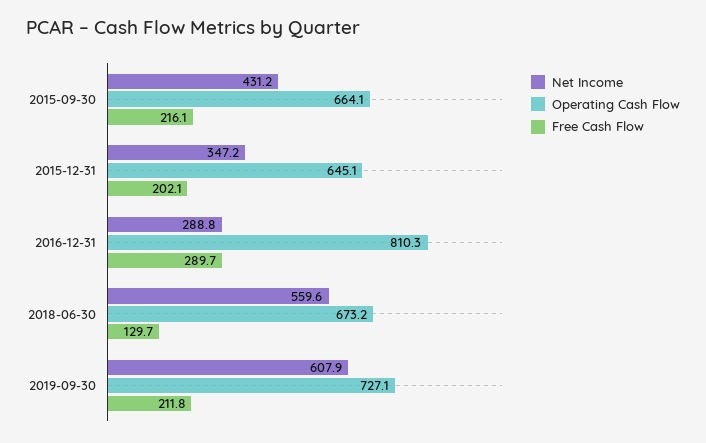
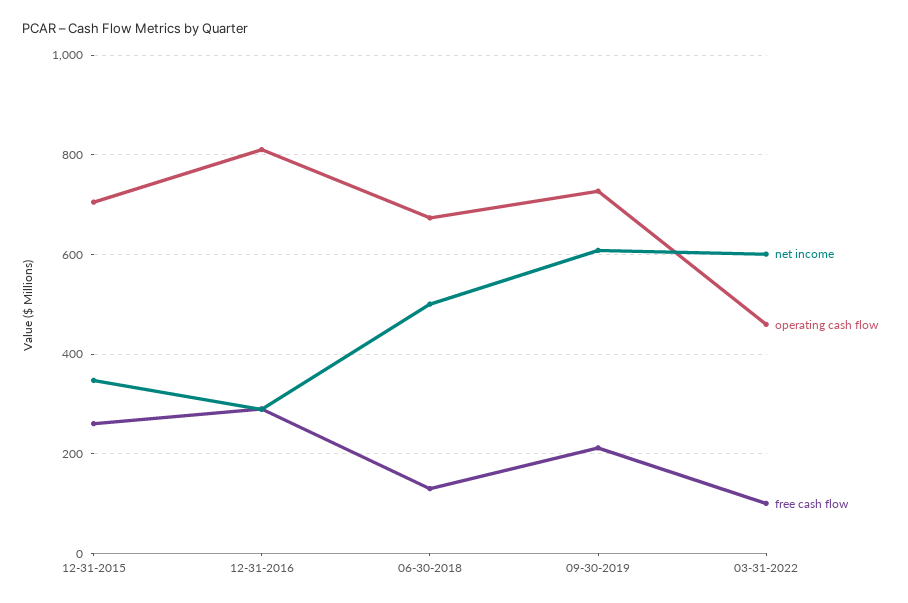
Net Income, 2015-09-30: 431.2 -> none
Operating Cash Flow, 2015-09-30: 664.1 -> none
Free Cash Flow, 2015-09-30: 216.1 -> none
Operating Cash Flow, 2015-12-31: 645.1 -> 700
Free Cash Flow, 2015-12-31: 202.1 -> 260
Net Income, 2018-06-30: 559.6 -> 500
Net Income, 03-31-2022: none -> 600
Operating Cash Flow, 03-31-2022: none -> 460
Free Cash Flow, 03-31-2022: none -> 100

